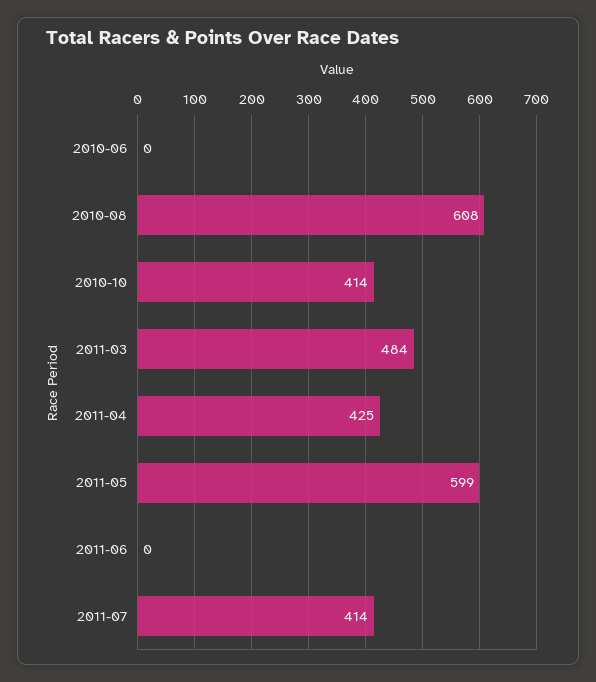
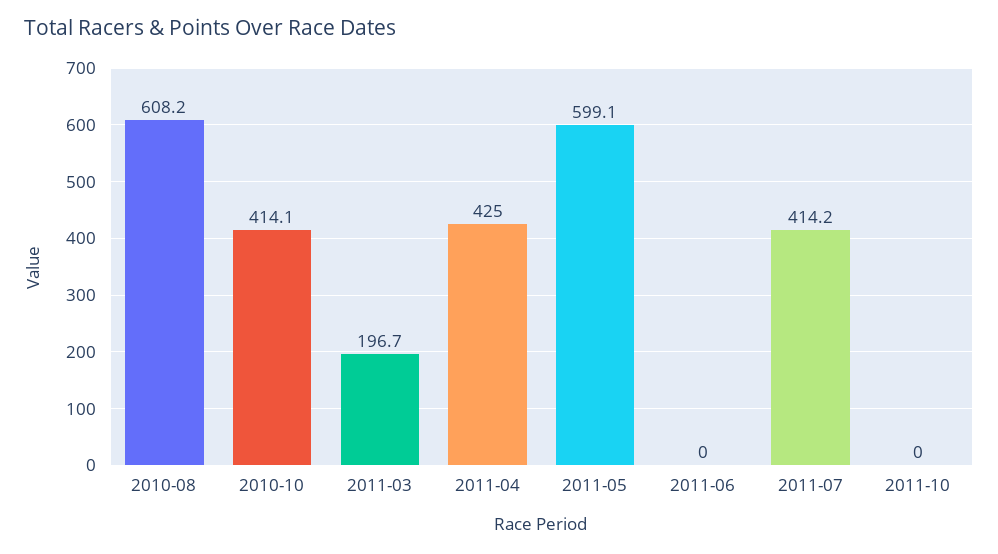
2010-06: 0 -> none
2011-03: 484 -> 196.7
2011-10: none -> 0

